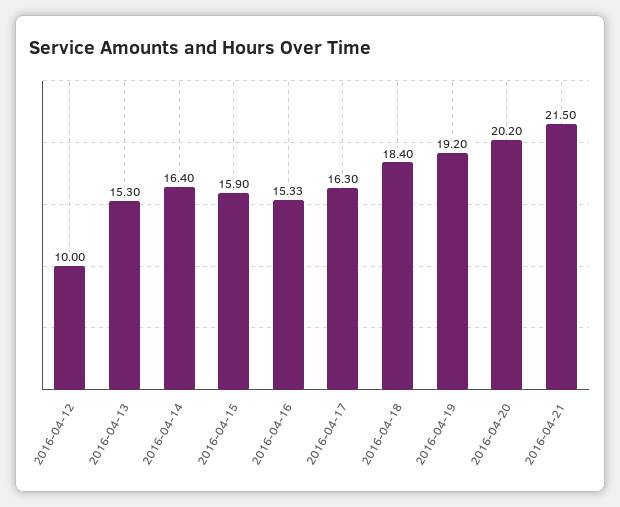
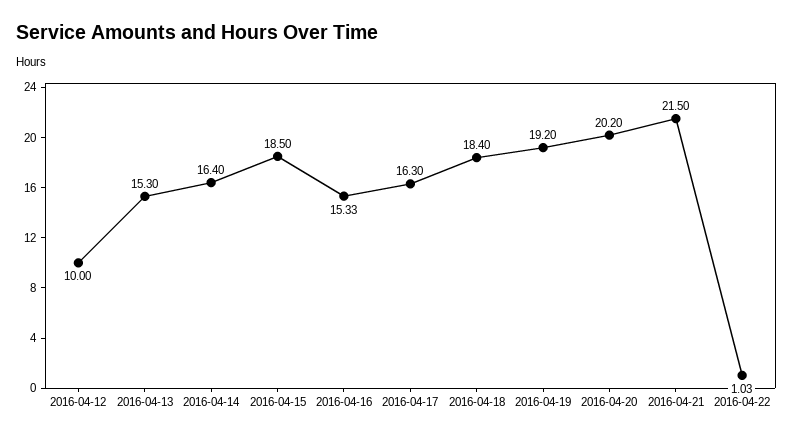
2016-04-15: 15.9 -> 18.5
2016-04-22: none -> 1.03

